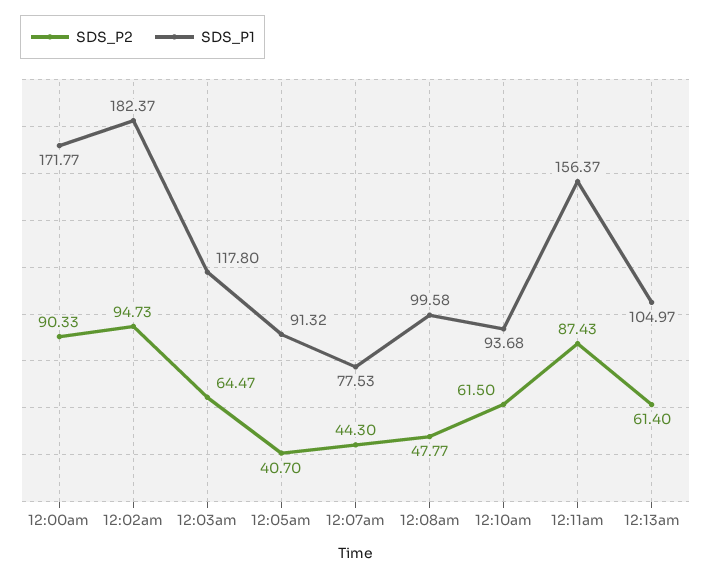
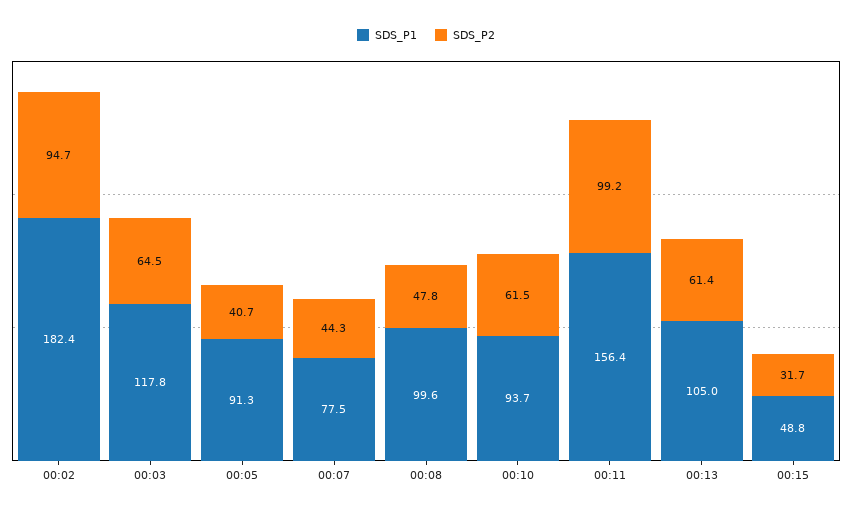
SDS_P2, 12:00am: 90.33 -> none
SDS_P1, 12:00am: 171.77 -> none
SDS_P2, 12:11am: 87.43 -> 99.2
SDS_P1, 00:15: none -> 48.8
SDS_P2, 00:15: none -> 31.7

